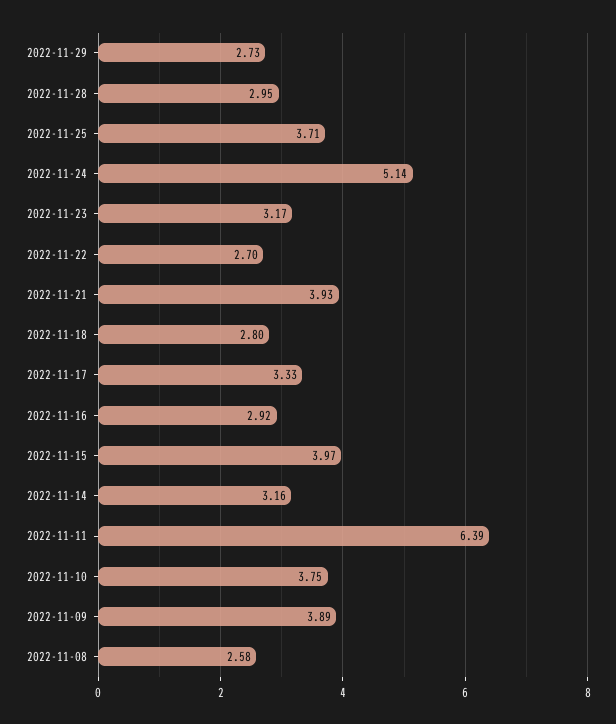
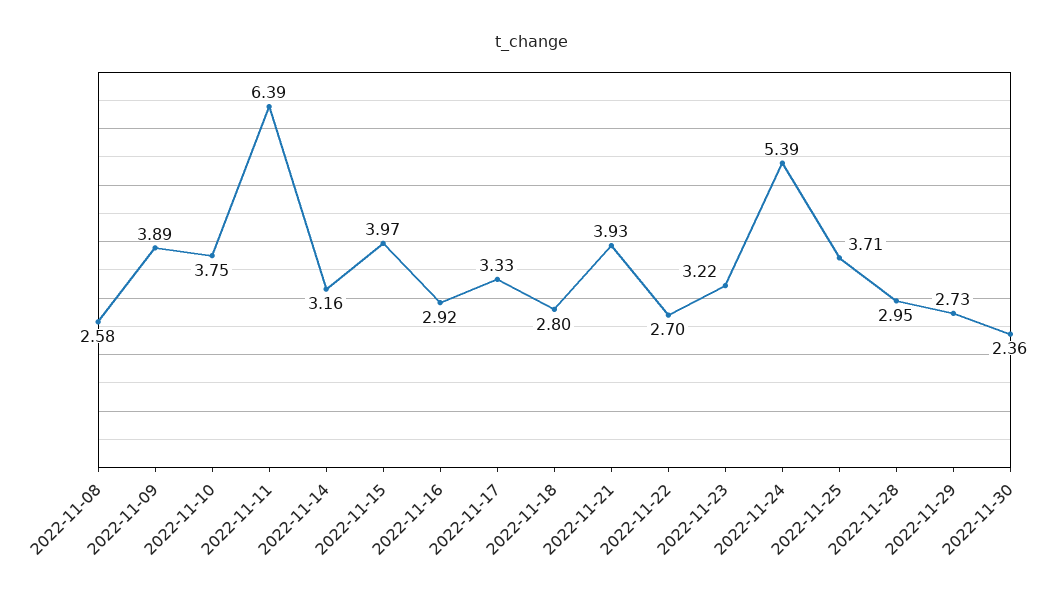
2022-11-24: 5.14 -> 5.39
2022-11-23: 3.17 -> 3.22
2022-11-30: none -> 2.36

